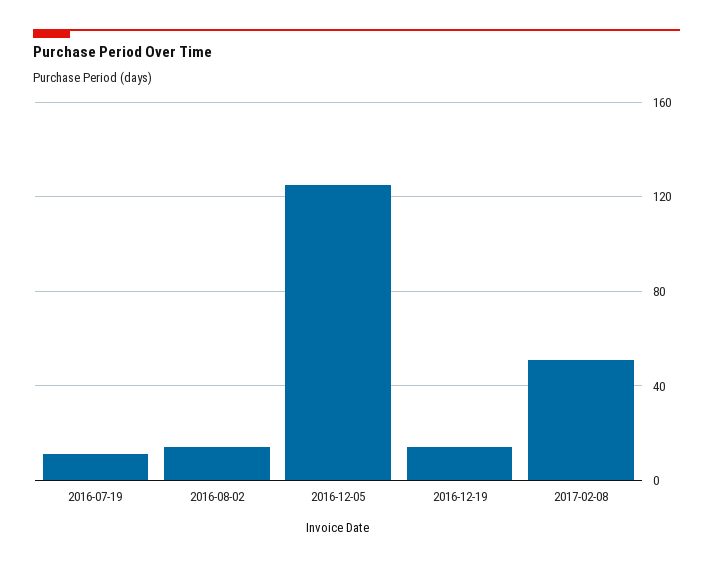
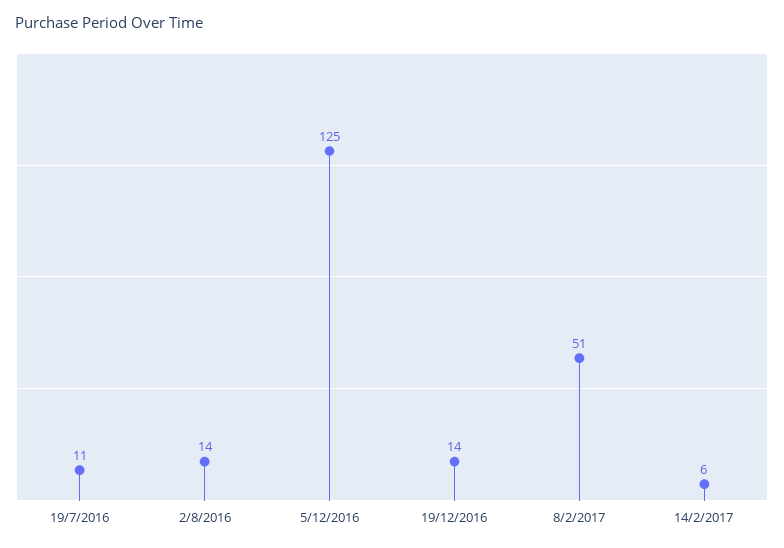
14/2/2017: none -> 6

